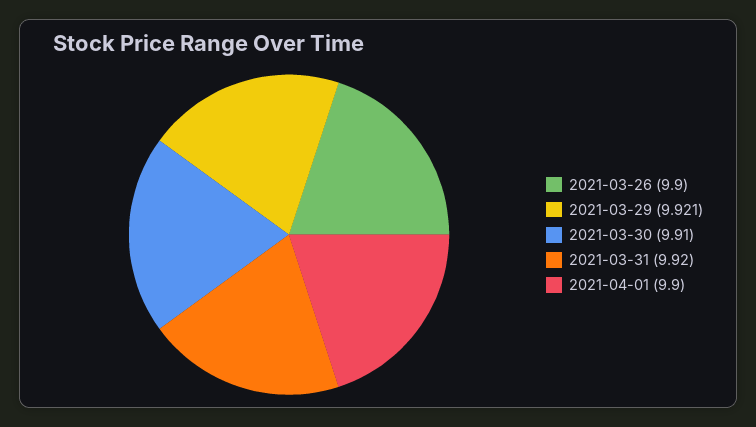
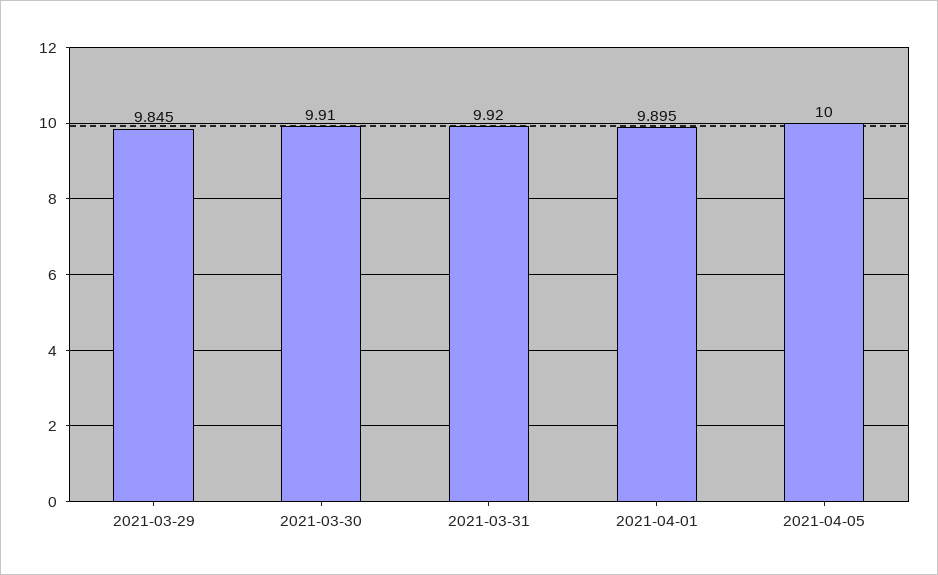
2021-03-26: 9.9 -> none
2021-03-29: 9.921 -> 9.845
2021-04-01: 9.9 -> 9.895
2021-04-05: none -> 10

